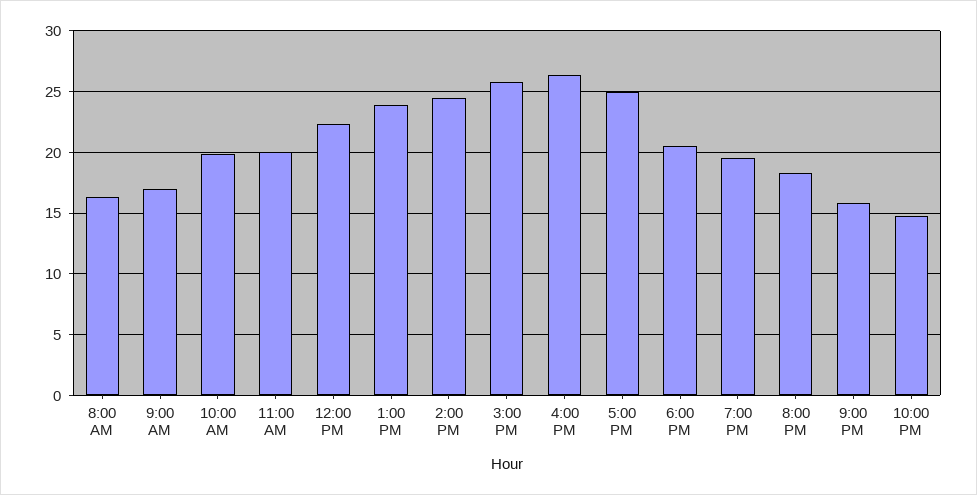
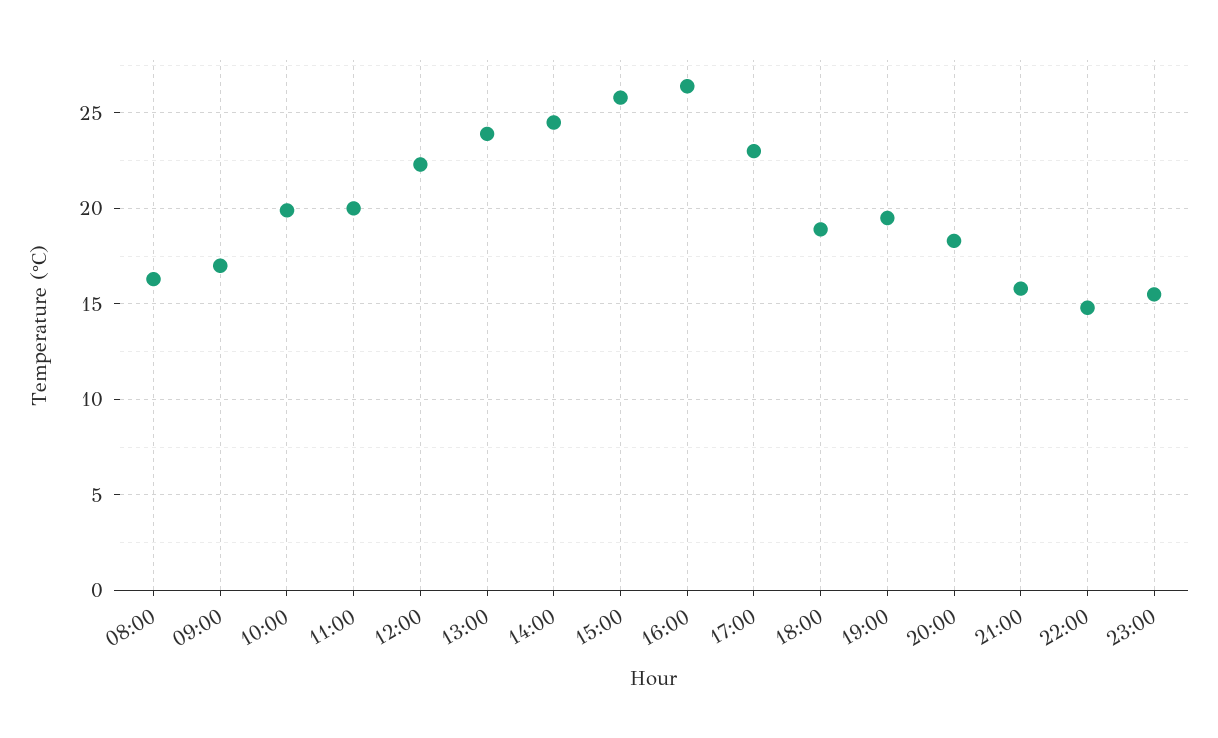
5:00 PM: 25 -> 23
6:00 PM: 20.5 -> 19
23:00: none -> 15.5

